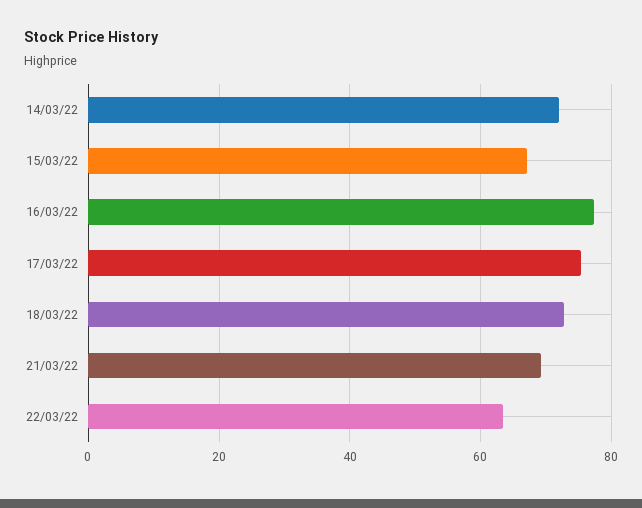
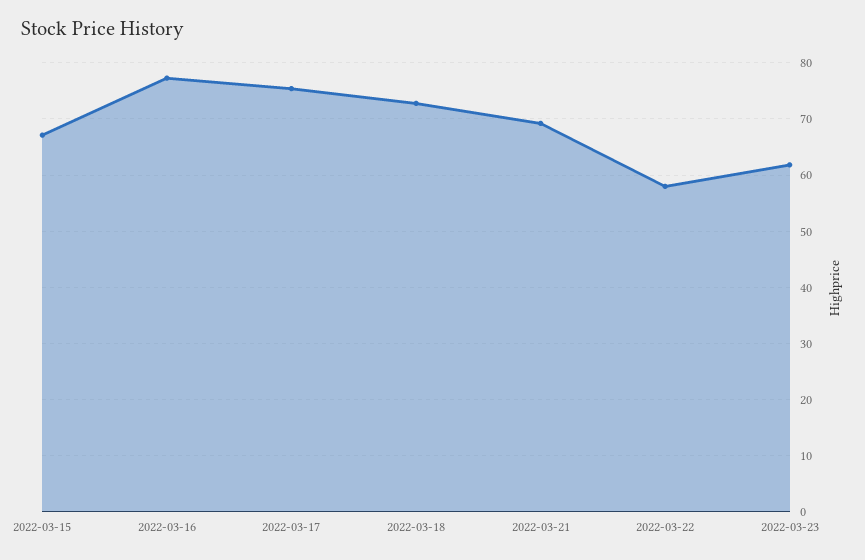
14/03/22: 72 -> none
22/03/22: 64 -> 58
2022-03-23: none -> 62

